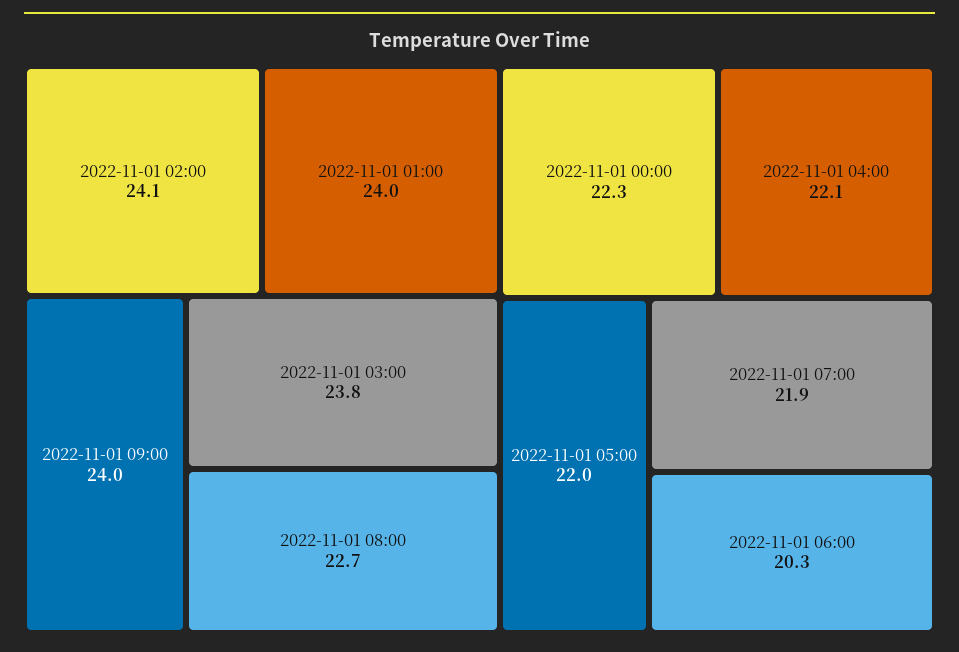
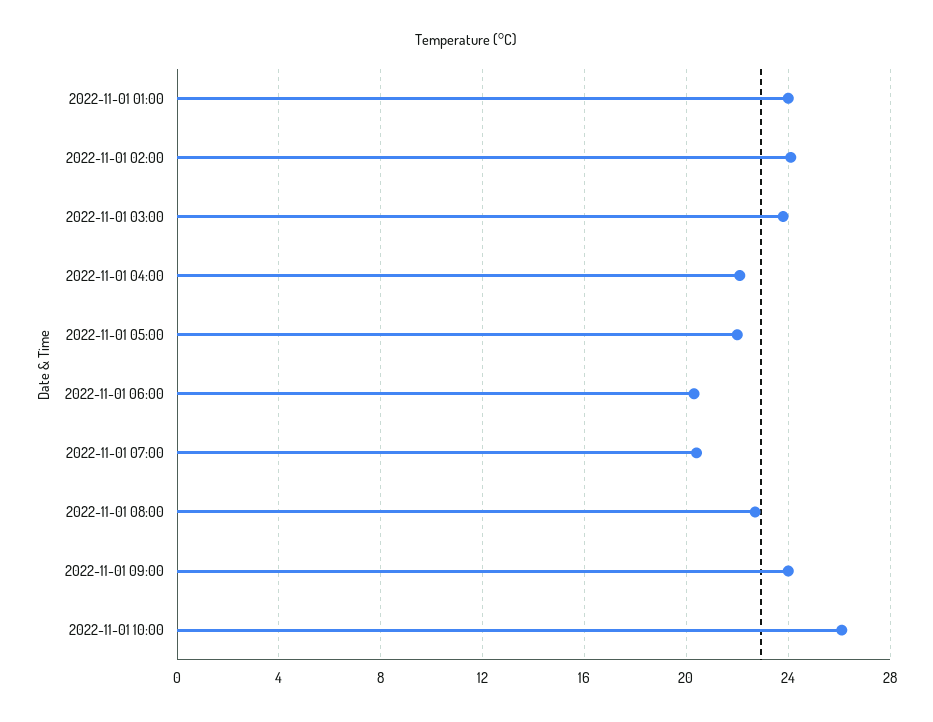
2022-11-01 00:00: 22.3 -> none
2022-11-01 07:00: 21.9 -> 20.5
2022-11-01 10:00: none -> 26

